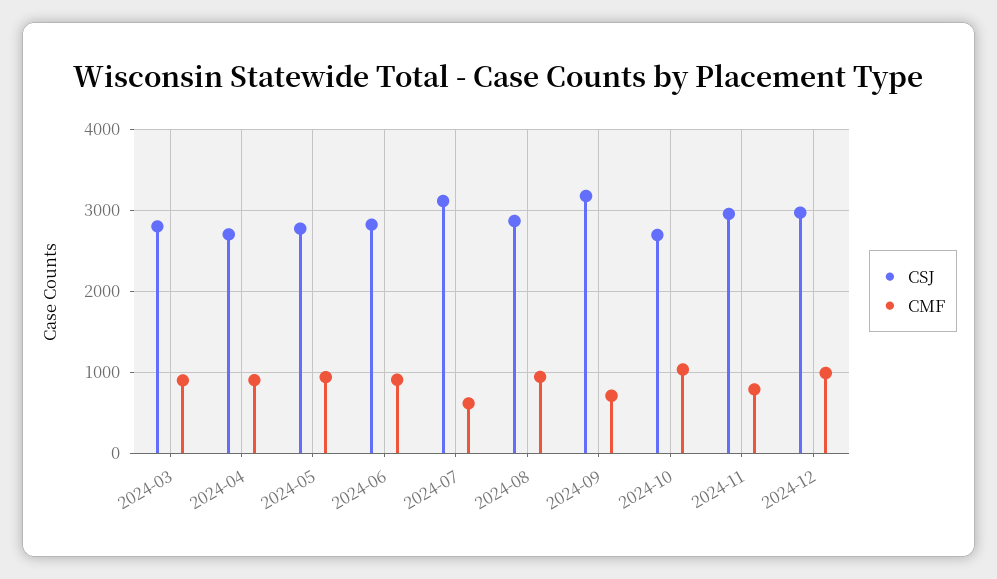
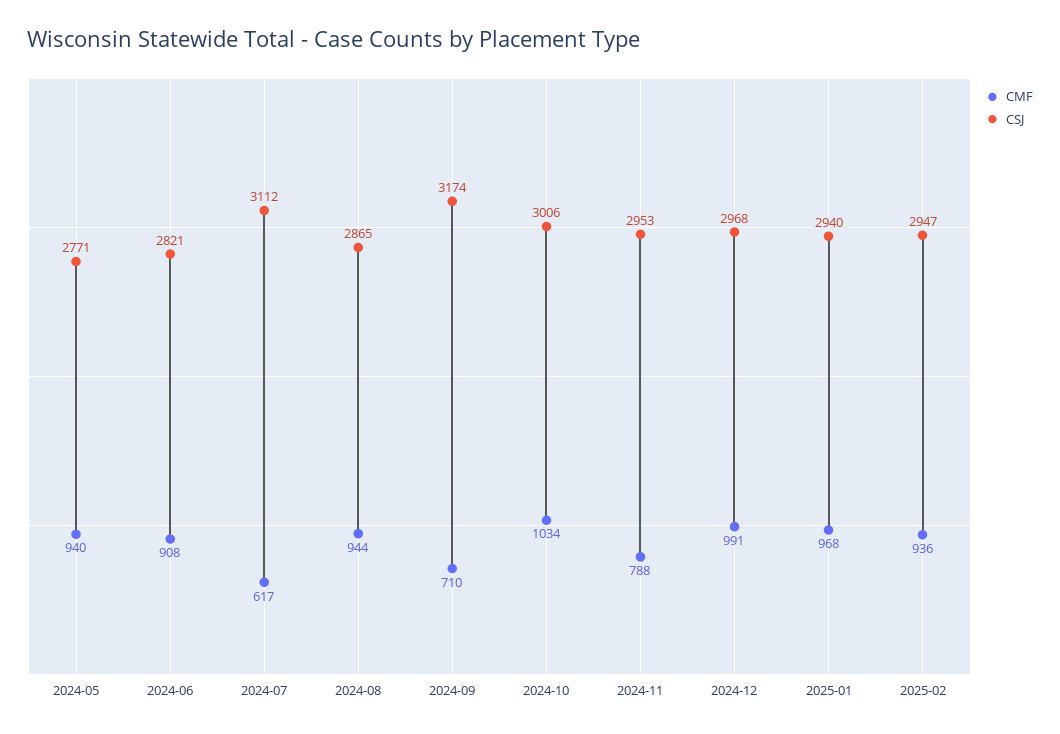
CSJ, 2024-03: 2800 -> none
CMF, 2024-03: 900 -> none
CSJ, 2024-04: 2700 -> none
CMF, 2024-04: 900 -> none
CSJ, 2024-10: 2700 -> 3006
CMF, 2025-01: none -> 968
CSJ, 2025-01: none -> 2940
CMF, 2025-02: none -> 936
CSJ, 2025-02: none -> 2947

